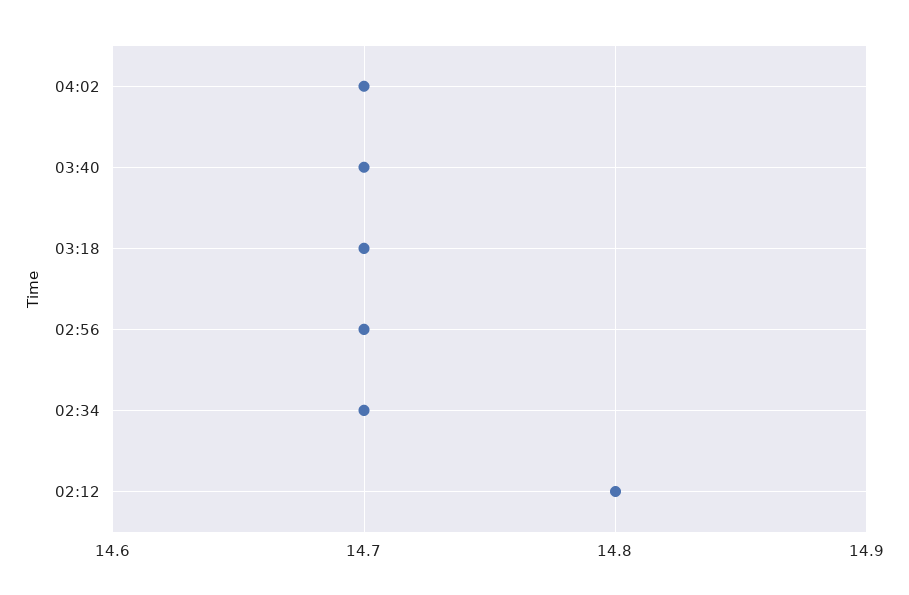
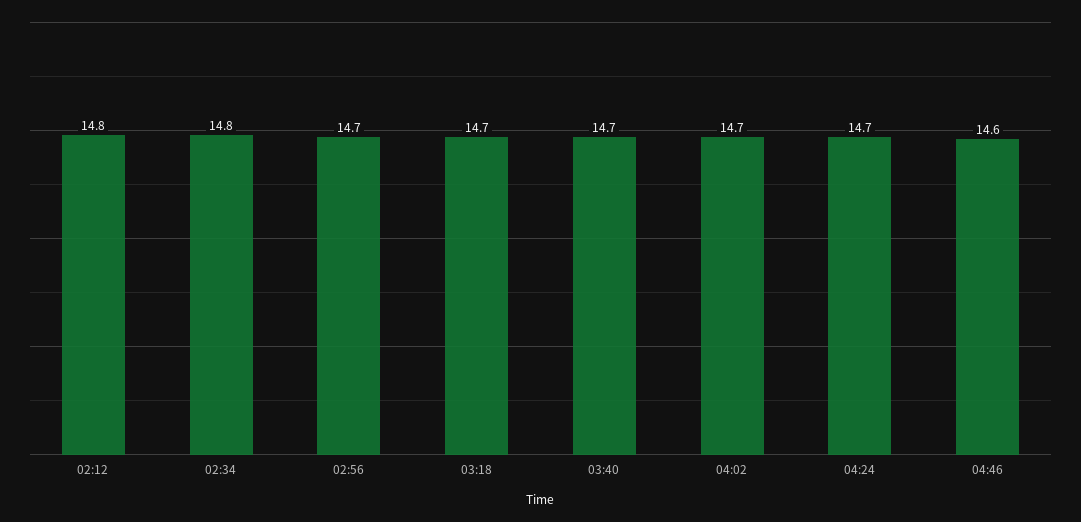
02:34: 14.7 -> 14.8
04:24: none -> 14.7
04:46: none -> 14.6

